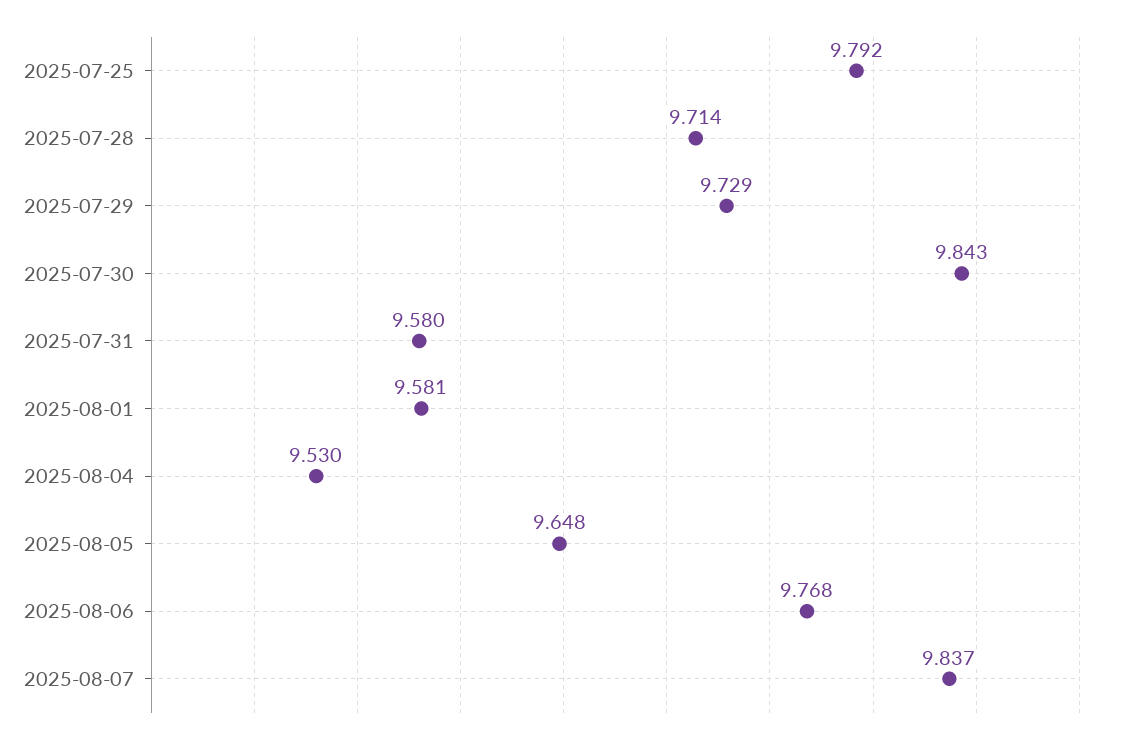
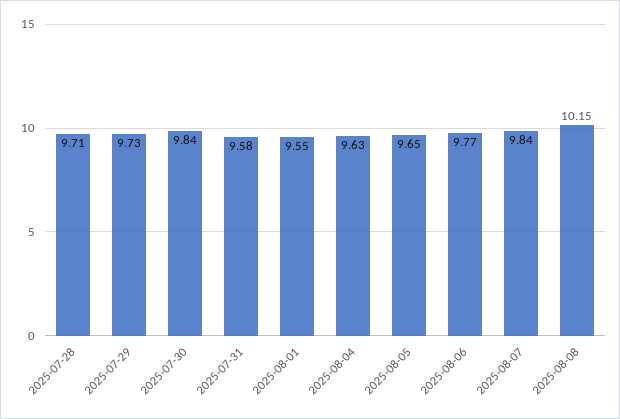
2025-07-25: 9.792 -> none
2025-08-01: 9.581 -> 9.55
2025-08-04: 9.53 -> 9.63
2025-08-08: none -> 10.15

